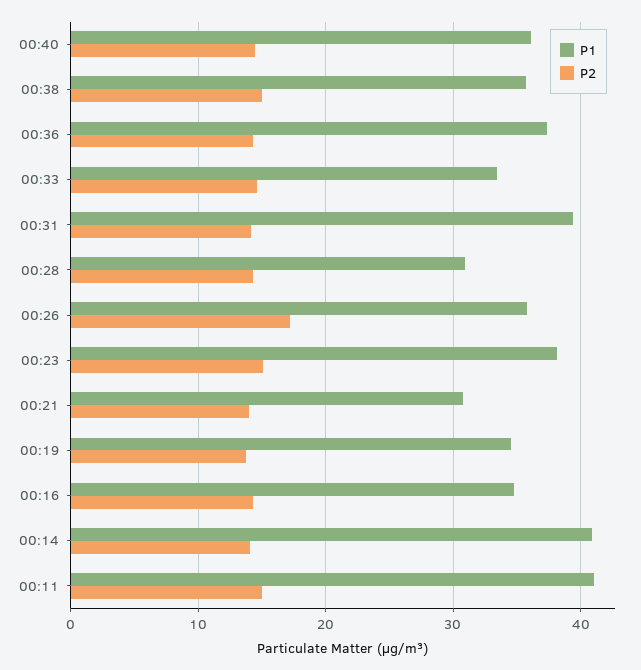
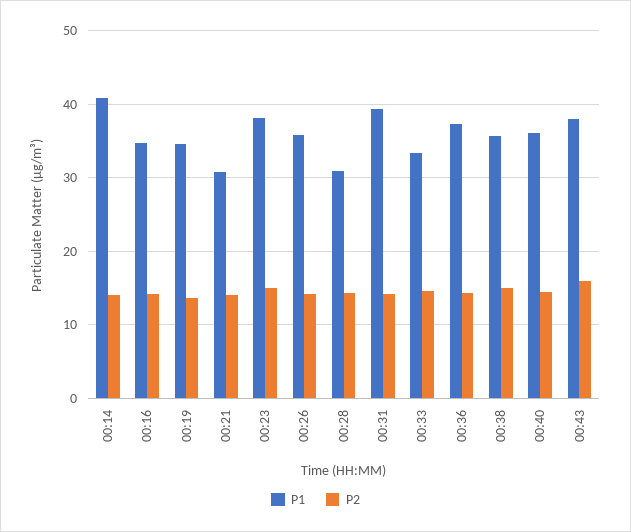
P2, 00:26: 17 -> 14
P1, 00:11: 41 -> none
P2, 00:11: 15 -> none
P1, 00:43: none -> 38
P2, 00:43: none -> 16

